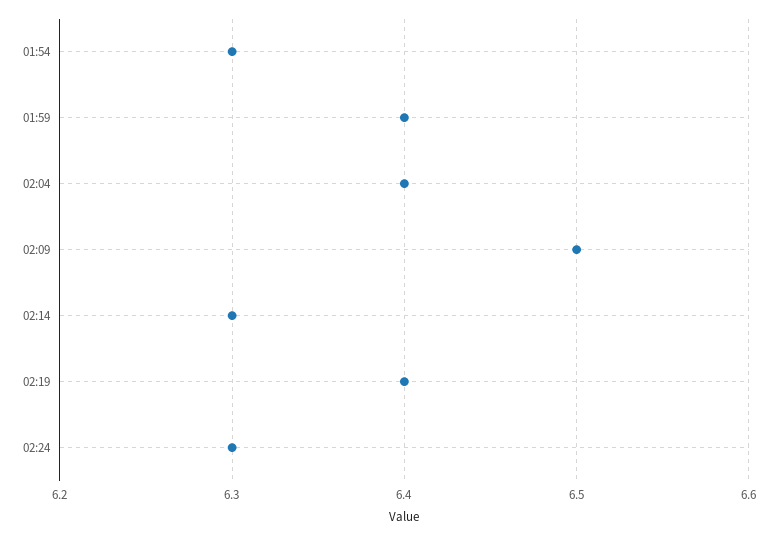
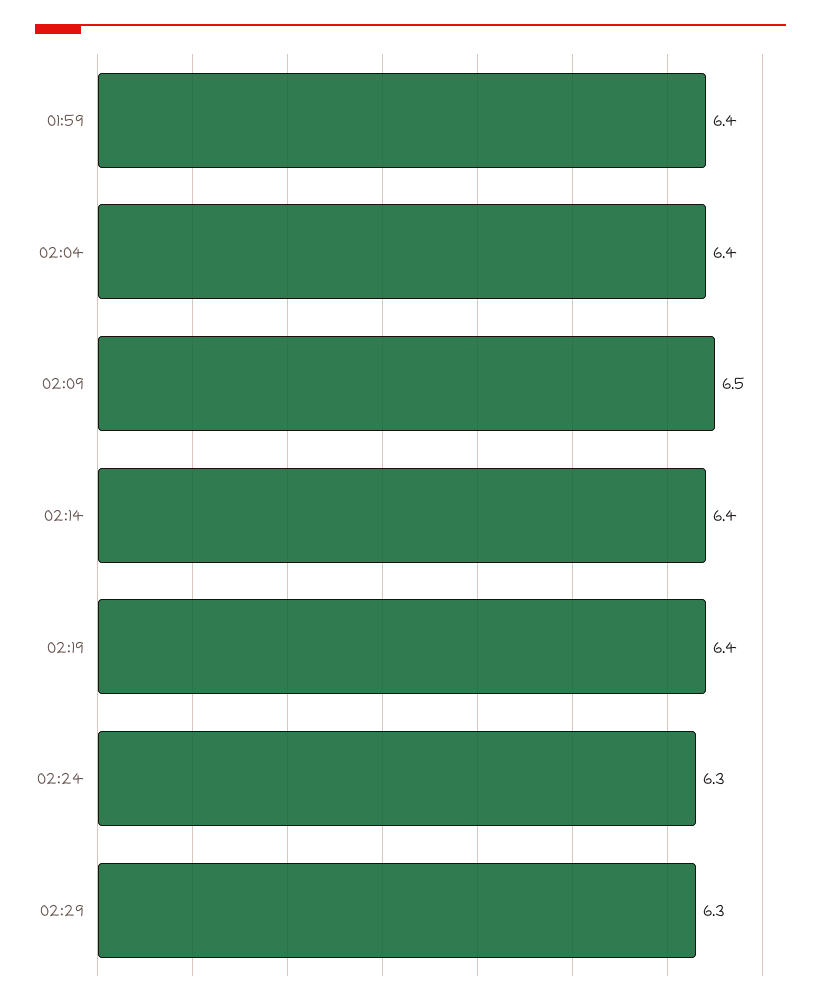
01:54: 6.3 -> none
02:14: 6.3 -> 6.4
02:29: none -> 6.3

